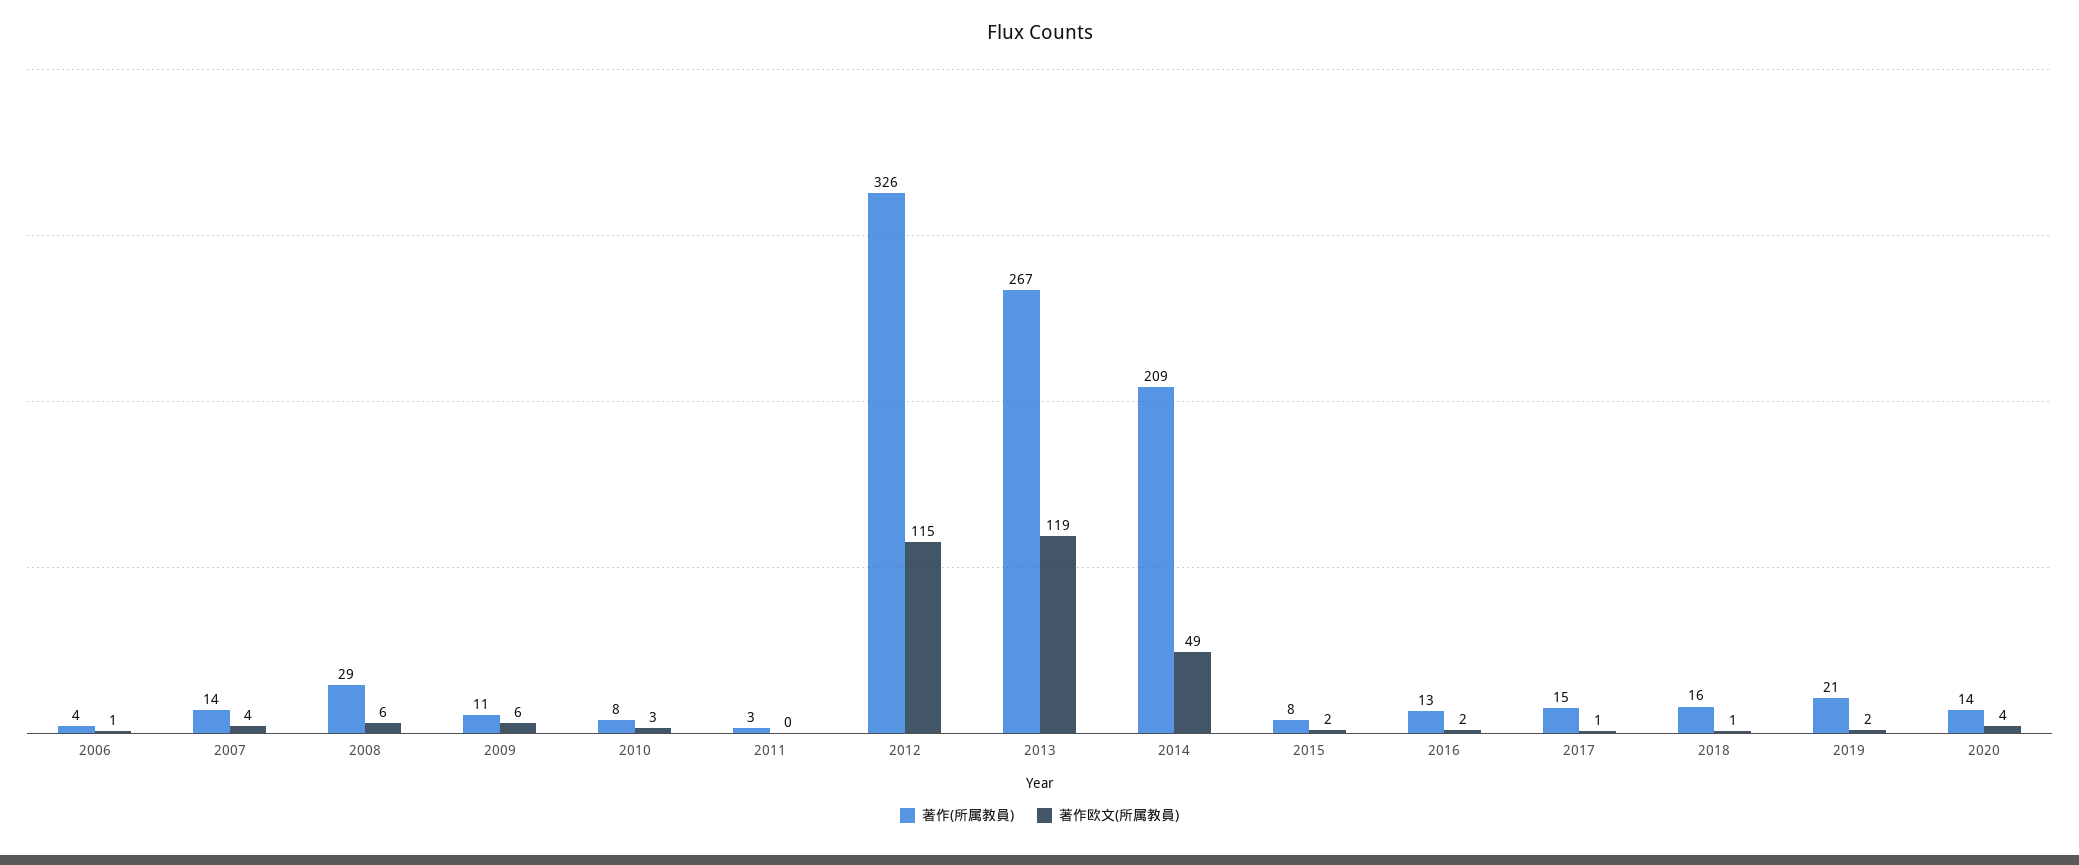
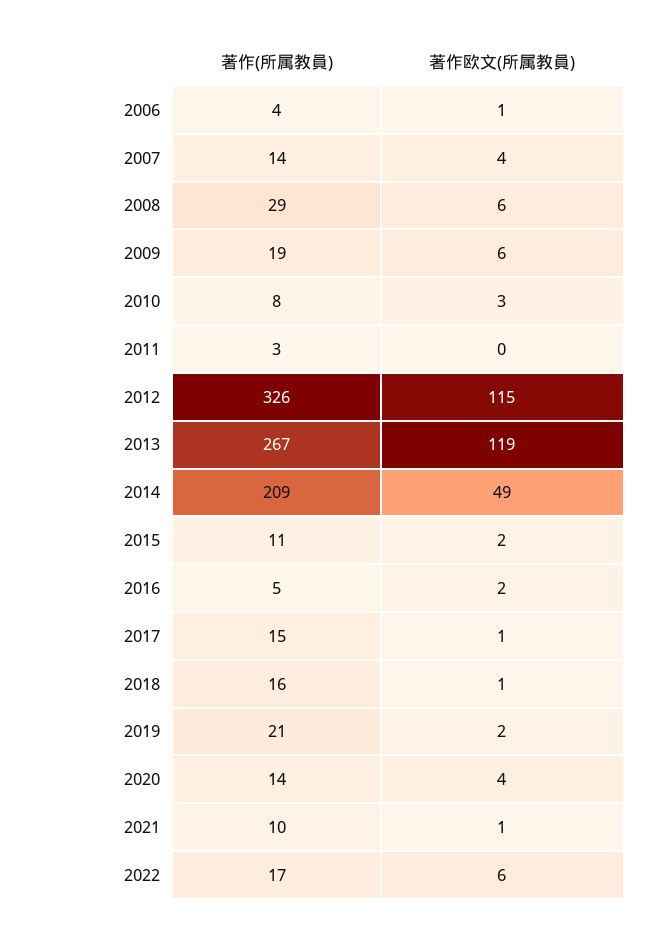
著作(所属教員), 2009: 11 -> 19
著作(所属教員), 2015: 8 -> 11
著作(所属教員), 2016: 13 -> 5
著作(所属教員), 2021: none -> 10
著作欧文(所属教員), 2021: none -> 1
著作(所属教員), 2022: none -> 17
著作欧文(所属教員), 2022: none -> 6

